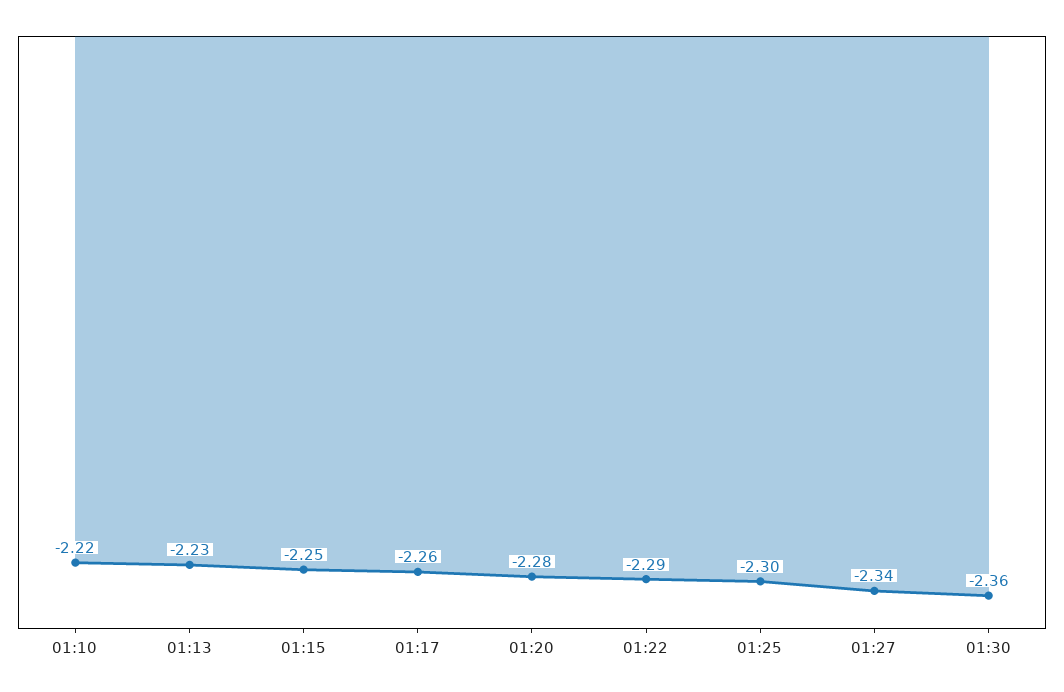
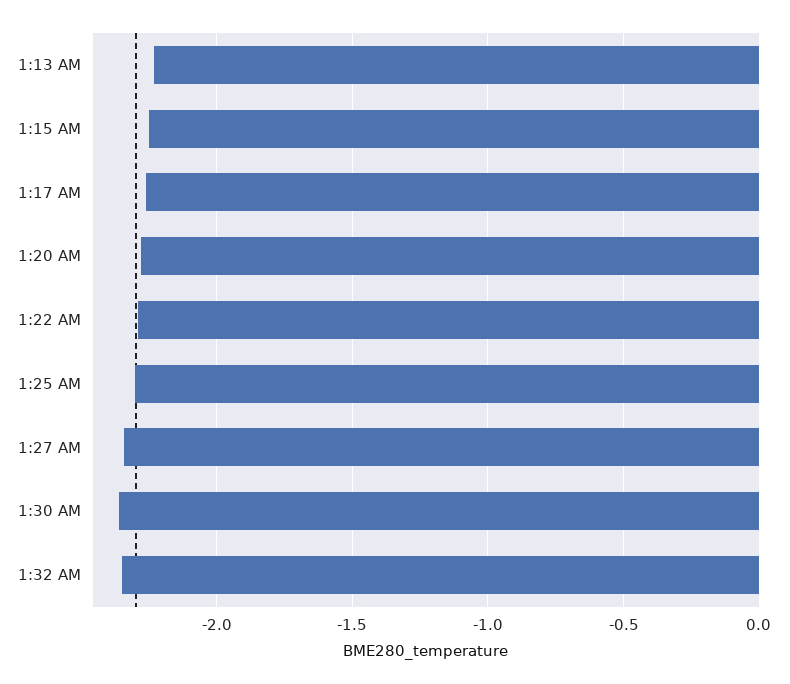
01:10: -2.22 -> none
1:32 AM: none -> -2.35

